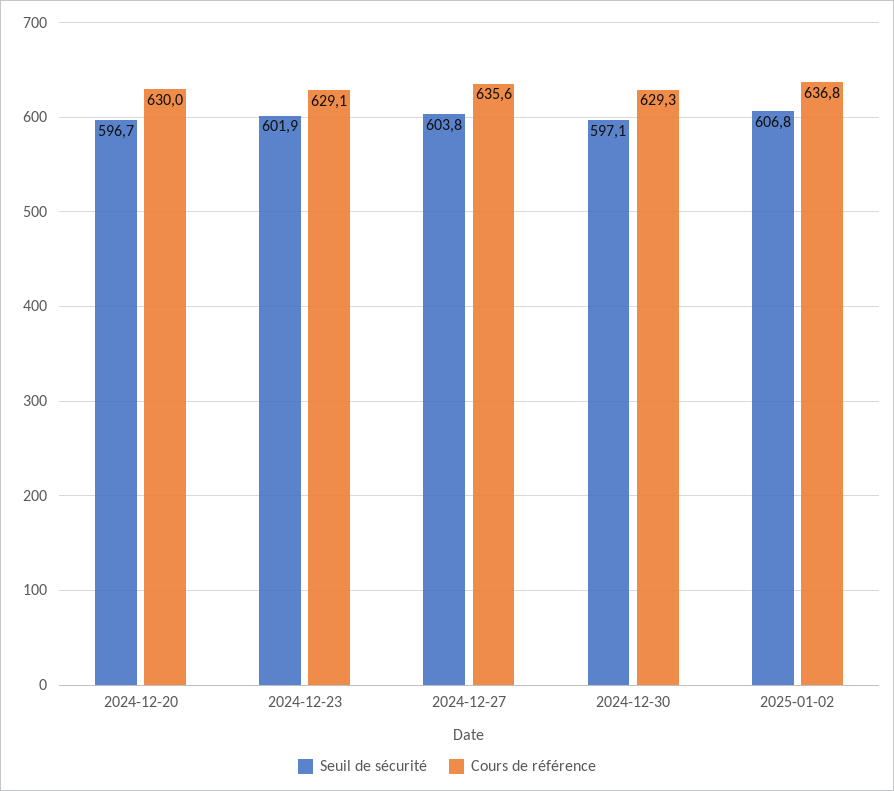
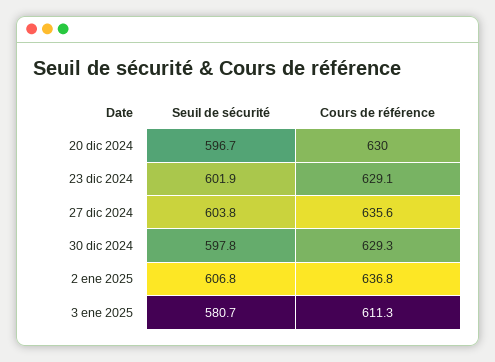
Seuil de sécurité, 2024-12-30: 597.1 -> 597.8
Seuil de sécurité, 3 ene 2025: none -> 580.7
Cours de référence, 3 ene 2025: none -> 611.3

